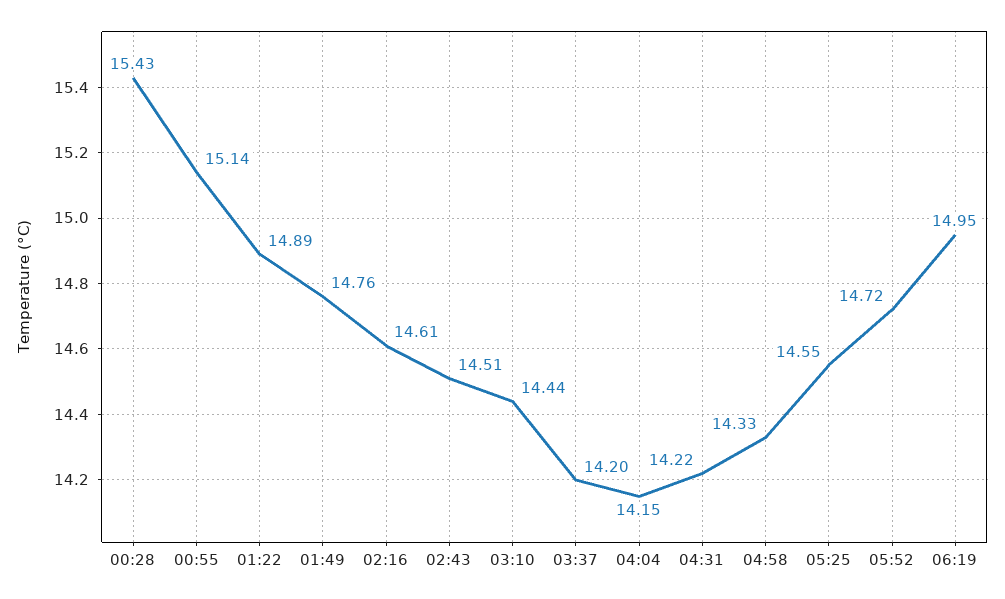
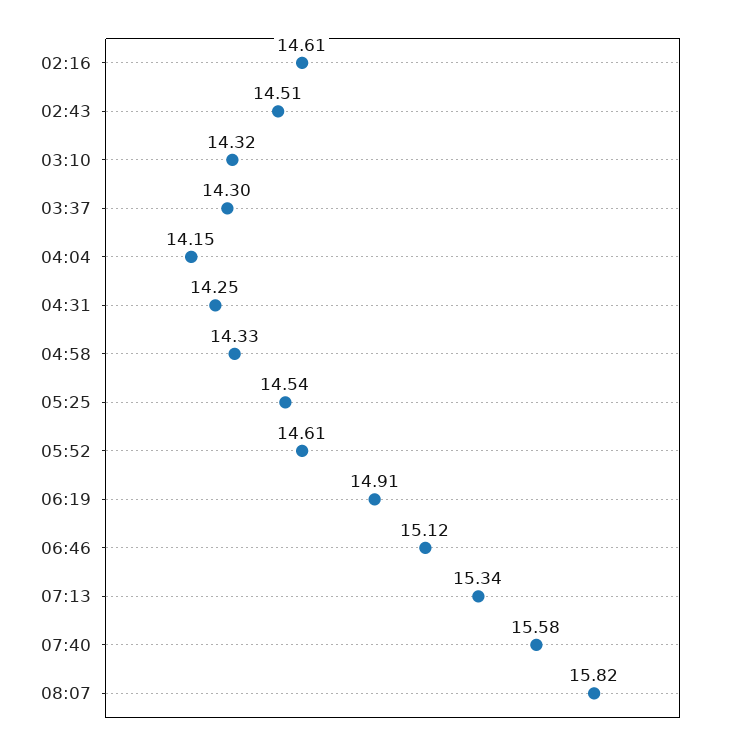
00:28: 15.43 -> none
00:55: 15.14 -> none
01:22: 14.89 -> none
01:49: 14.76 -> none
03:10: 14.44 -> 14.32
03:37: 14.2 -> 14.3
04:31: 14.22 -> 14.25
05:25: 14.55 -> 14.54
05:52: 14.72 -> 14.61
06:19: 14.95 -> 14.91
06:46: none -> 15.12
07:13: none -> 15.34
07:40: none -> 15.58
08:07: none -> 15.82

